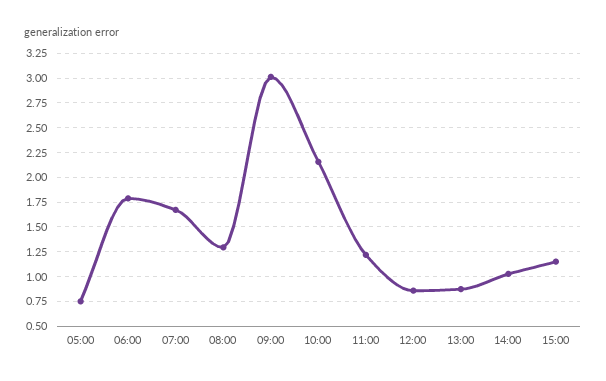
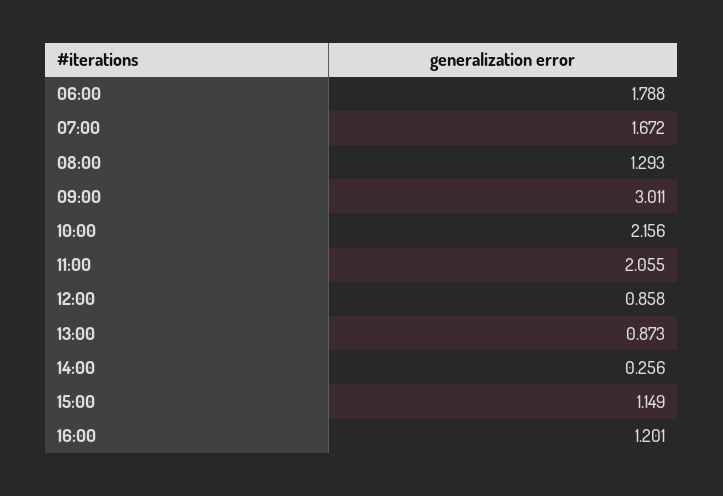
05:00: 0.75 -> none
11:00: 1.25 -> 2.055
14:00: 1 -> 0.256
16:00: none -> 1.201

